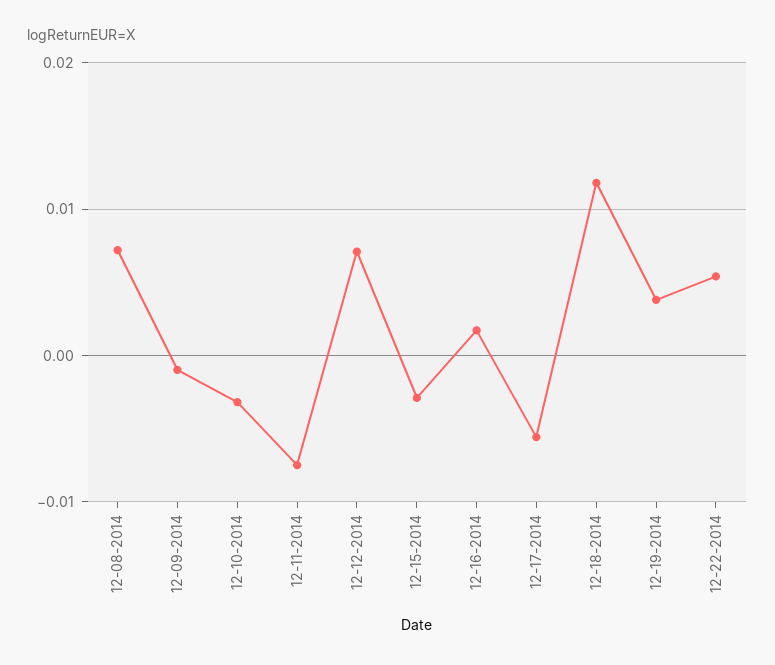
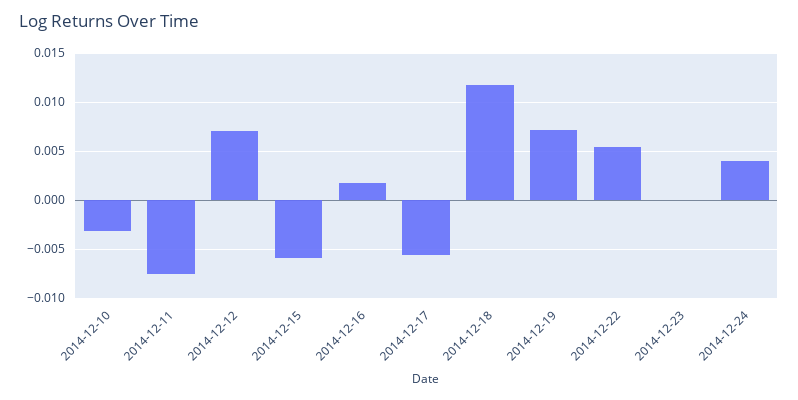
12-08-2014: 0.007 -> none
12-09-2014: -0.001 -> none
12-15-2014: -0.003 -> -0.006
12-19-2014: 0.004 -> 0.007
2014-12-23: none -> 0
2014-12-24: none -> 0.004

